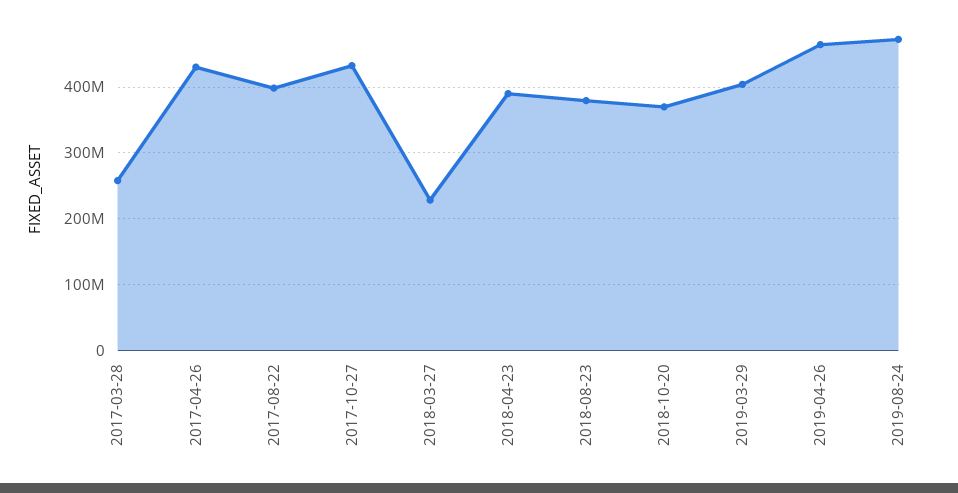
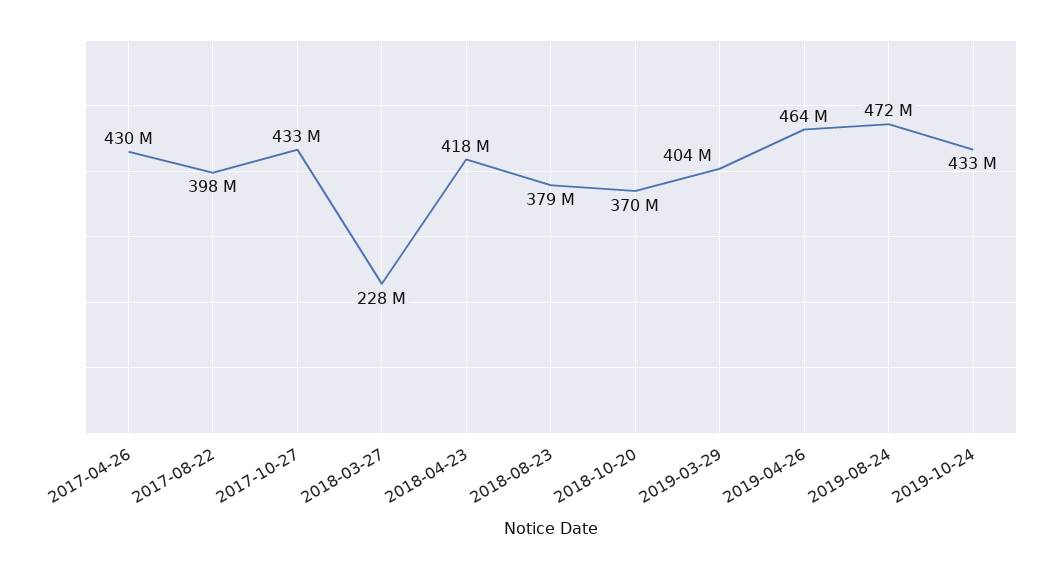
2017-03-28: 260000000 -> none
2018-04-23: 390000000 -> 418000000
2019-10-24: none -> 433000000

